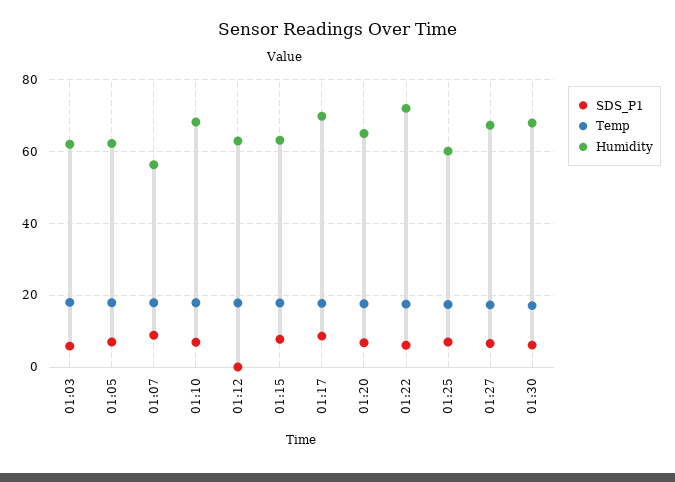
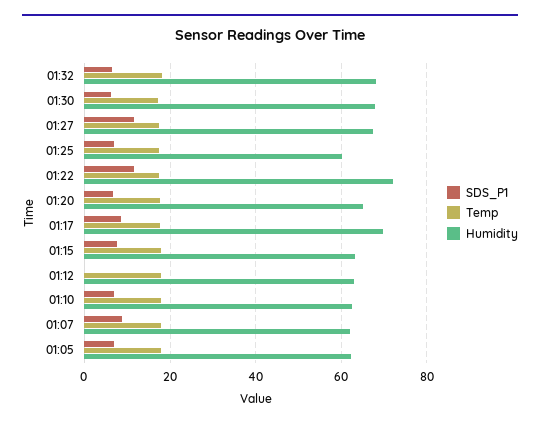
SDS_P1, 01:03: 6 -> none
Temp, 01:03: 18 -> none
Humidity, 01:03: 62 -> none
Humidity, 01:07: 56 -> 62
Humidity, 01:10: 68 -> 62
SDS_P1, 01:22: 6 -> 12
SDS_P1, 01:27: 6 -> 12
SDS_P1, 01:32: none -> 6
Temp, 01:32: none -> 18
Humidity, 01:32: none -> 68

